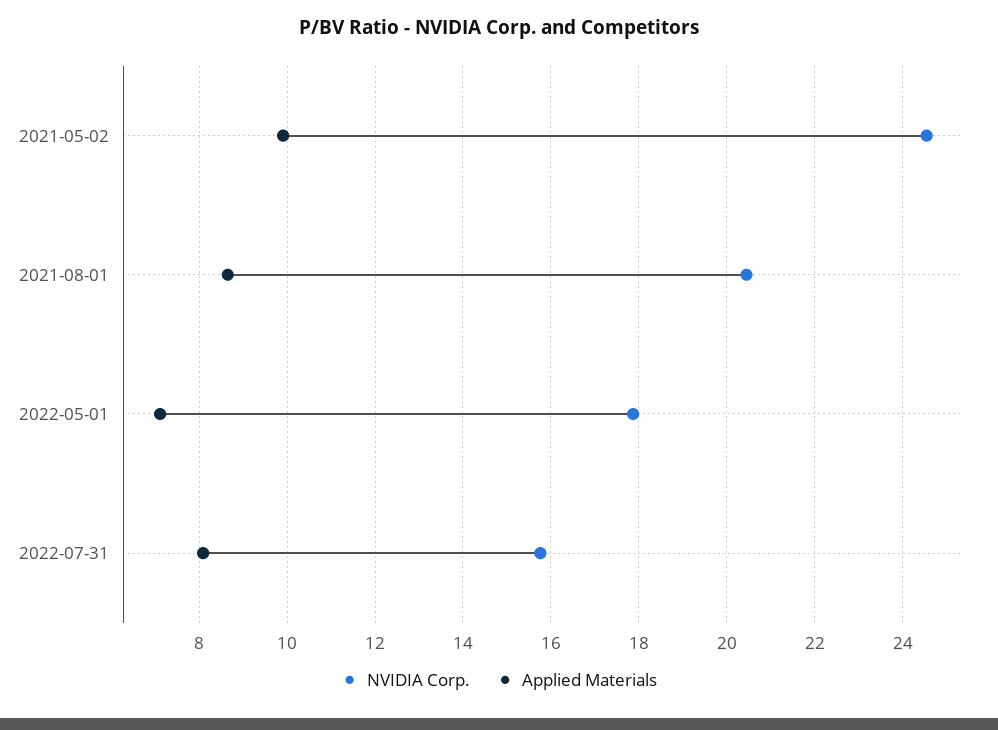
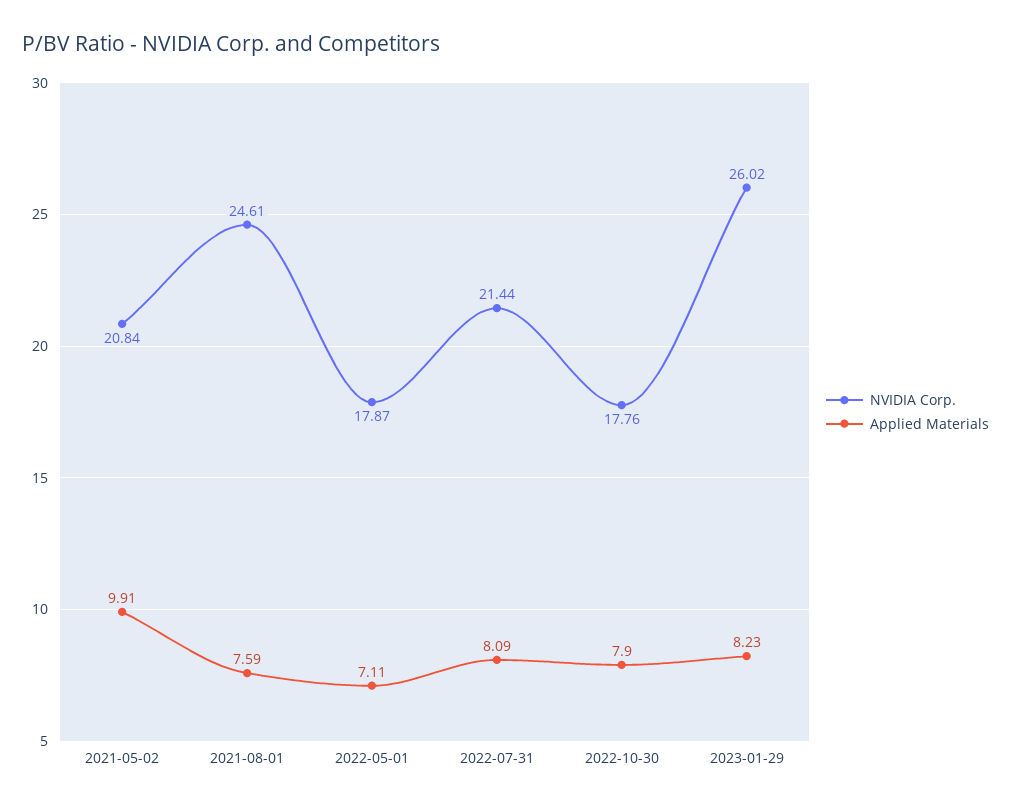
NVIDIA Corp., 2021-05-02: 24.6 -> 20.84
NVIDIA Corp., 2021-08-01: 20.4 -> 24.61
Applied Materials, 2021-08-01: 8.6 -> 7.59
NVIDIA Corp., 2022-07-31: 15.8 -> 21.44
NVIDIA Corp., 2022-10-30: none -> 17.76
Applied Materials, 2022-10-30: none -> 7.9
NVIDIA Corp., 2023-01-29: none -> 26.02
Applied Materials, 2023-01-29: none -> 8.23

